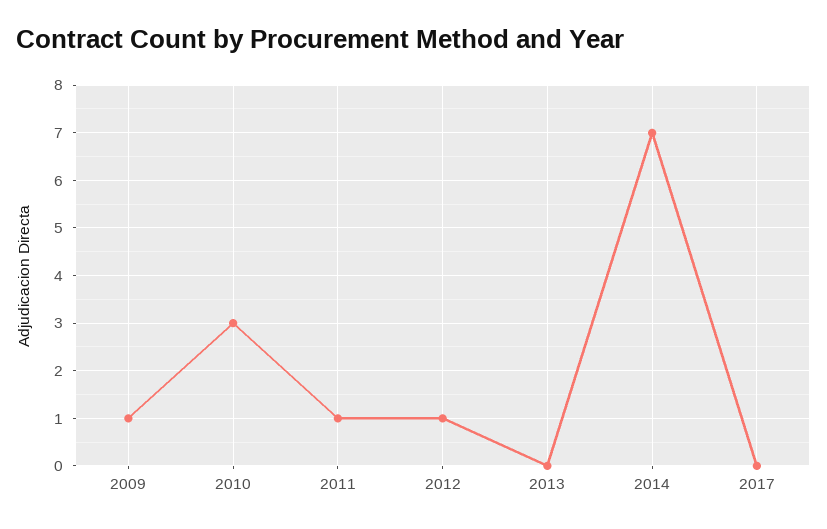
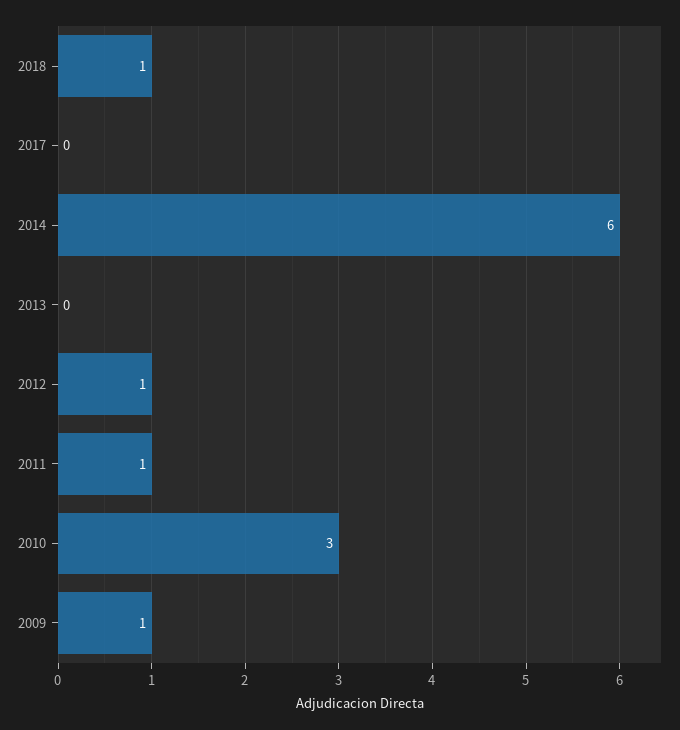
2014: 7 -> 6
2018: none -> 1

